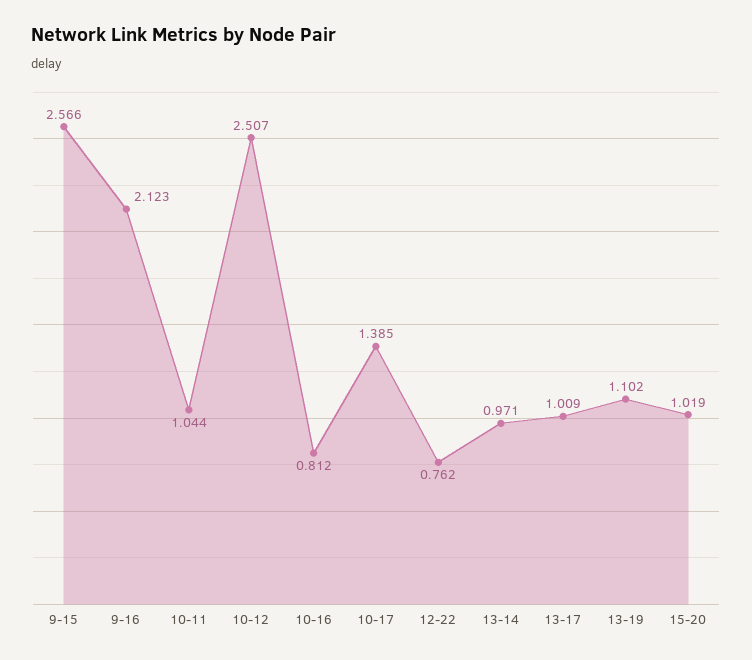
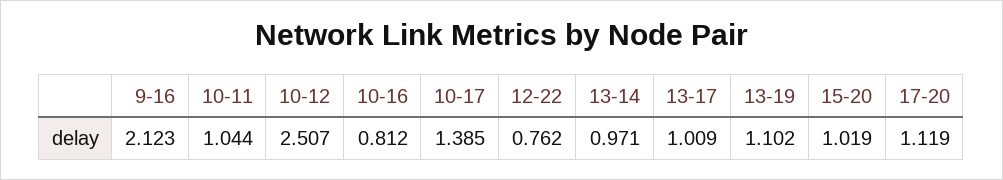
9-15: 2.566 -> none
17-20: none -> 1.119

